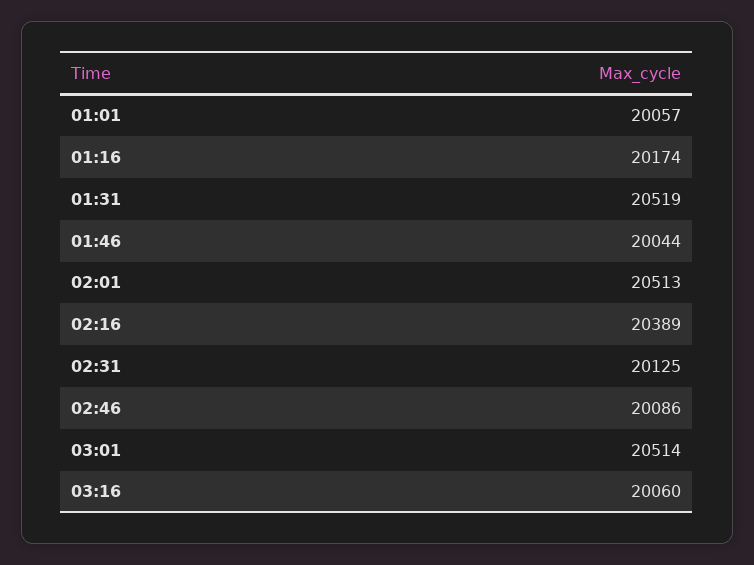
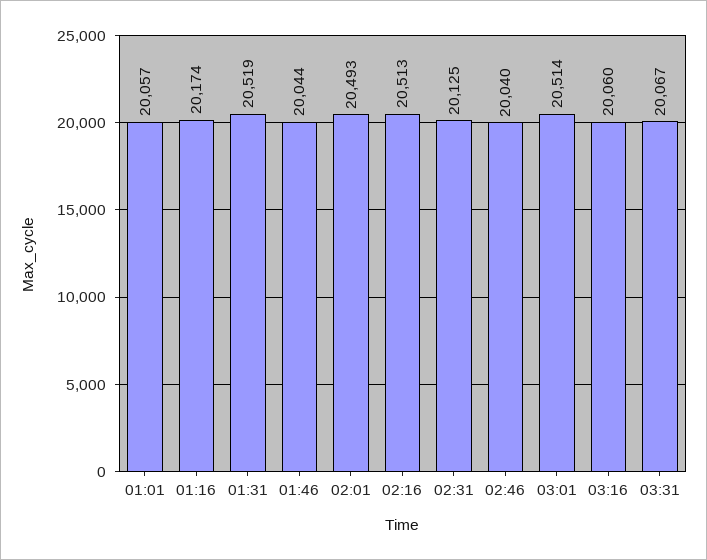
02:01: 20513 -> 20493
02:16: 20389 -> 20513
02:46: 20086 -> 20040
03:31: none -> 20067

